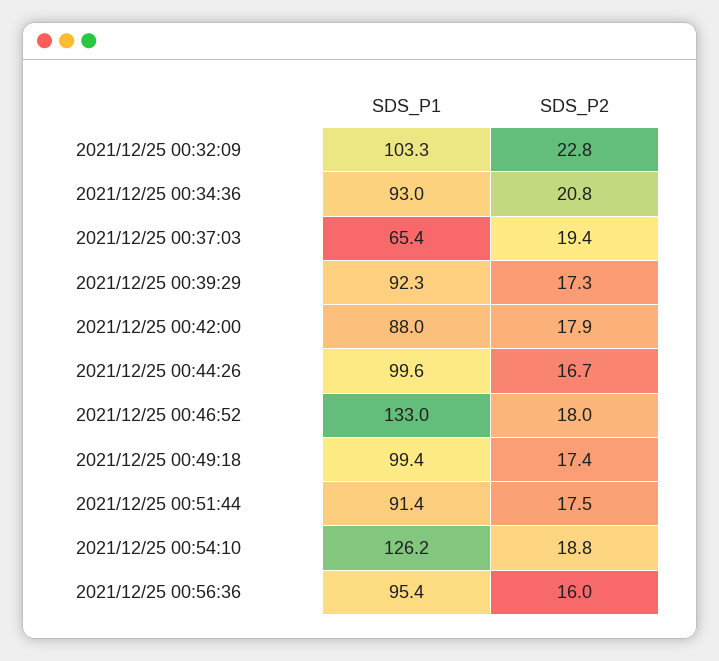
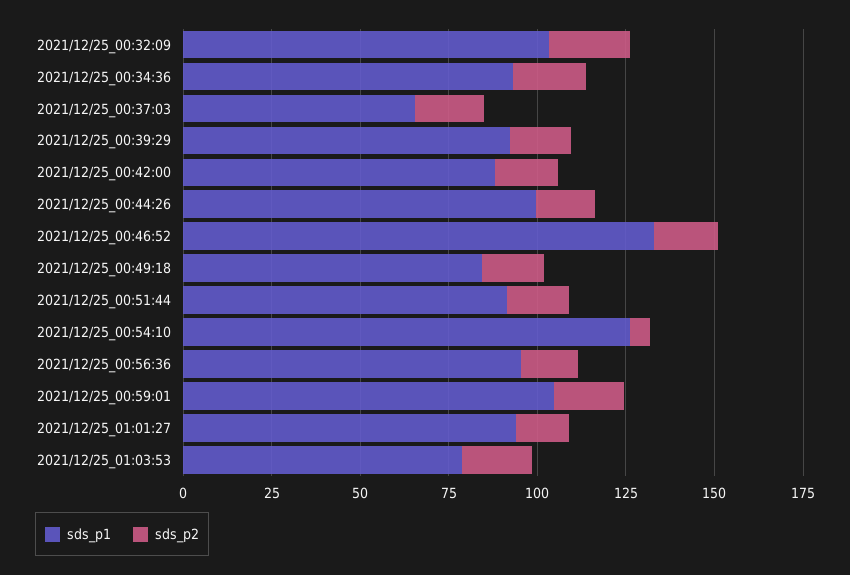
SDS_P1, 2021/12/25 00:49:18: 99.4 -> 85
SDS_P2, 2021/12/25 00:54:10: 18.8 -> 5
SDS_P1, 2021/12/25_00:59:01: none -> 105
SDS_P2, 2021/12/25_00:59:01: none -> 20
SDS_P1, 2021/12/25_01:01:27: none -> 95
SDS_P2, 2021/12/25_01:01:27: none -> 15
SDS_P1, 2021/12/25_01:03:53: none -> 80
SDS_P2, 2021/12/25_01:03:53: none -> 20

